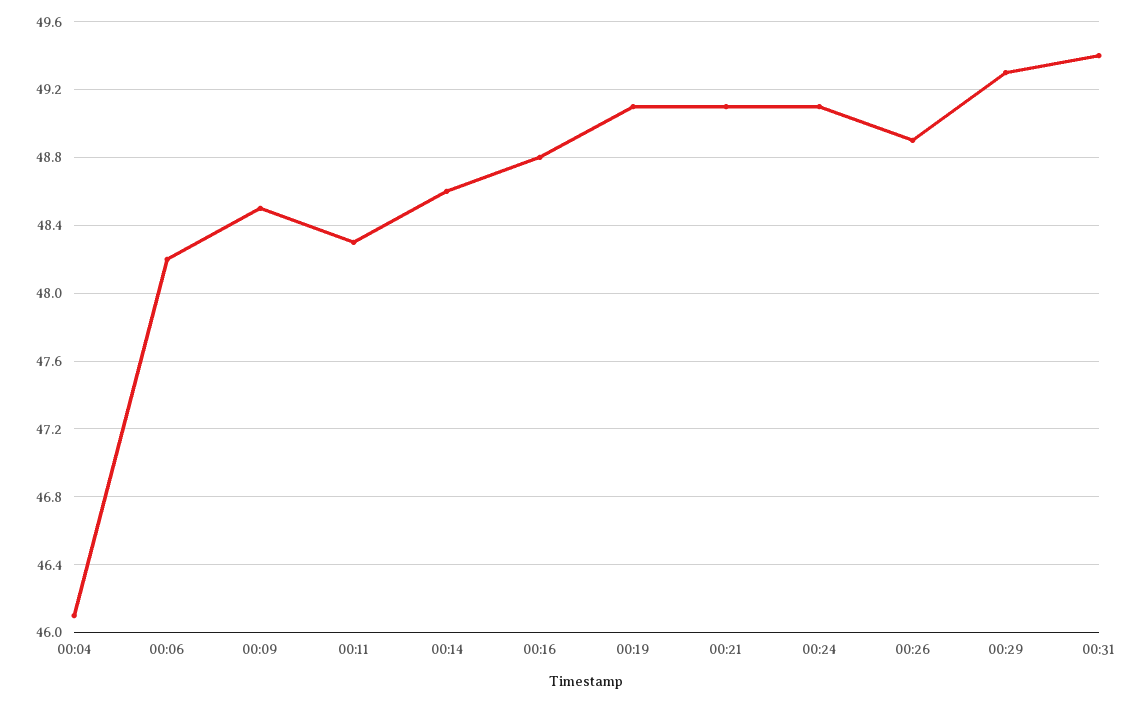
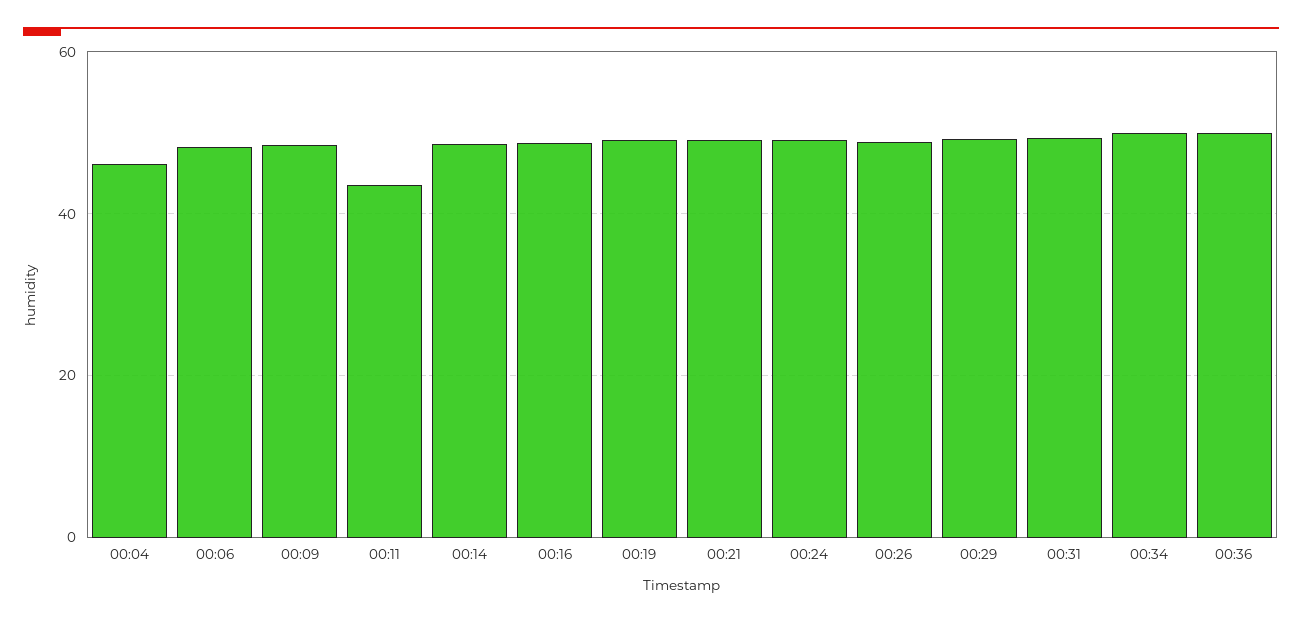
00:11: 48.3 -> 44
00:34: none -> 50
00:36: none -> 50

